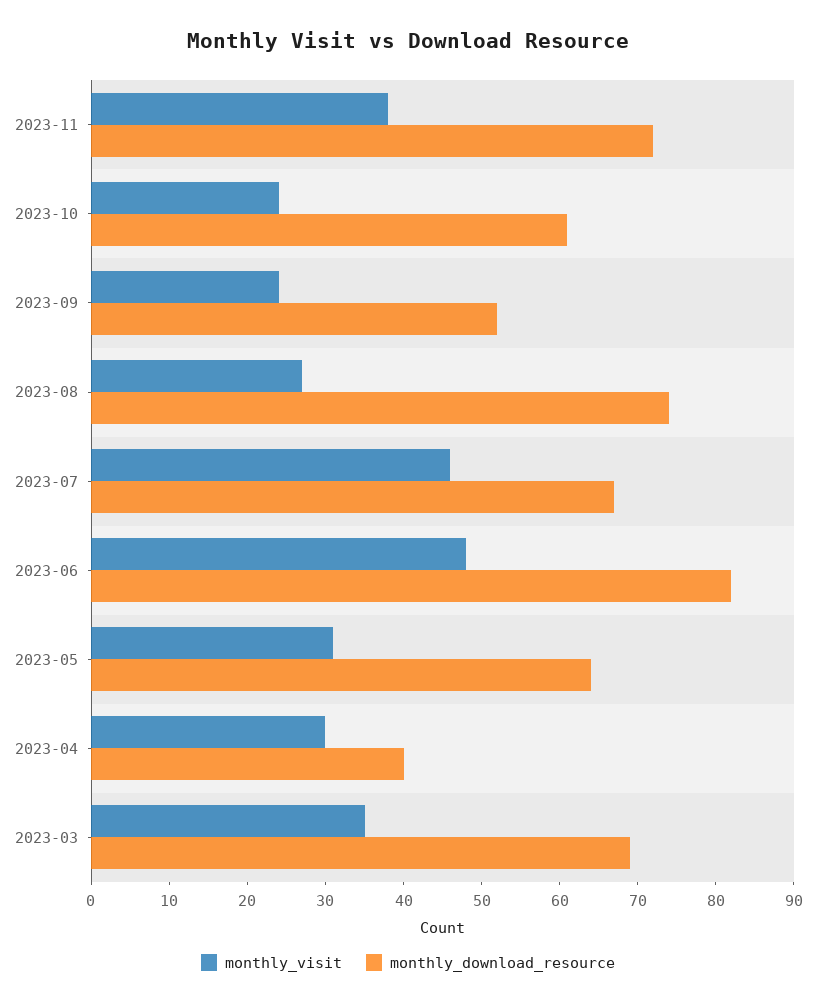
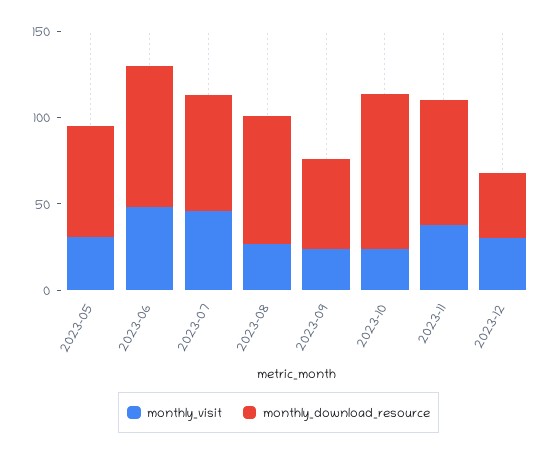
monthly_download_resource, 2023-10: 60 -> 90
monthly_visit, 2023-04: 30 -> none
monthly_download_resource, 2023-04: 40 -> none
monthly_visit, 2023-03: 35 -> none
monthly_download_resource, 2023-03: 70 -> none
monthly_visit, 2023-12: none -> 30
monthly_download_resource, 2023-12: none -> 40

